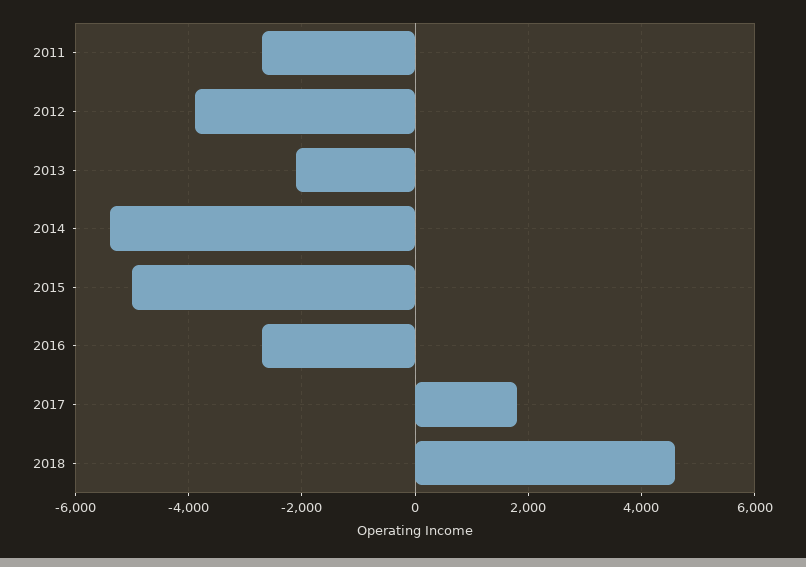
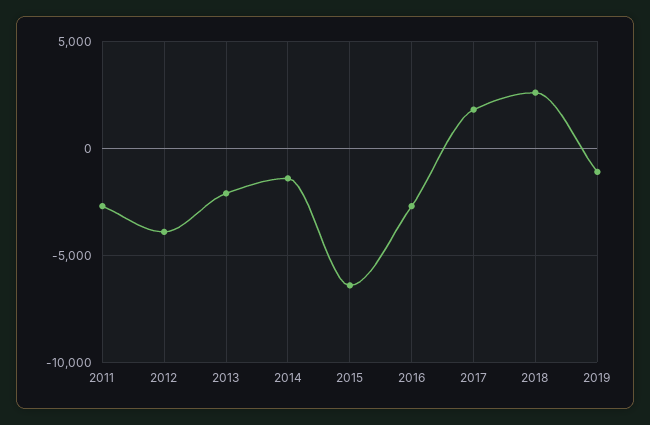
2014: -5400 -> -1500
2015: -5000 -> -6500
2018: 4600 -> 2500
2019: none -> -1000

